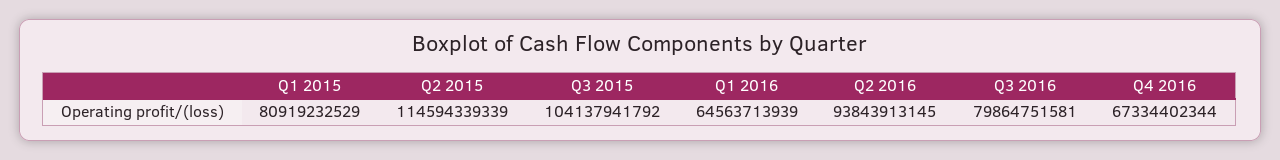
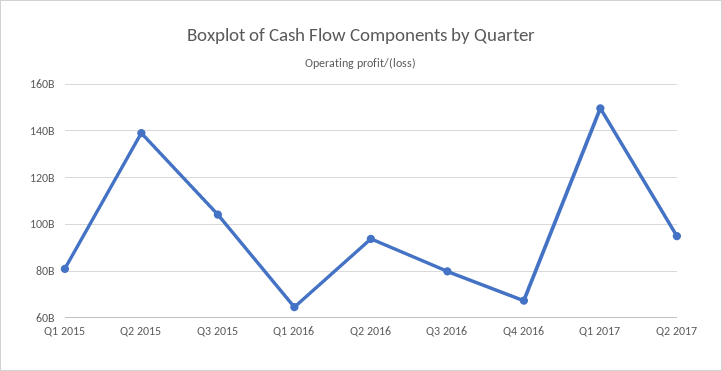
Q2 2015: 114594339339 -> 140000000000
Q1 2017: none -> 150000000000
Q2 2017: none -> 95000000000

